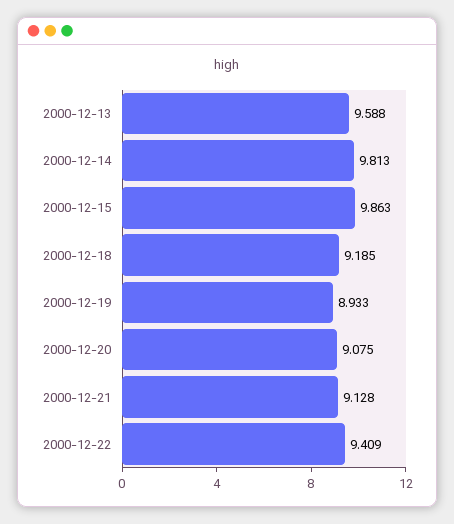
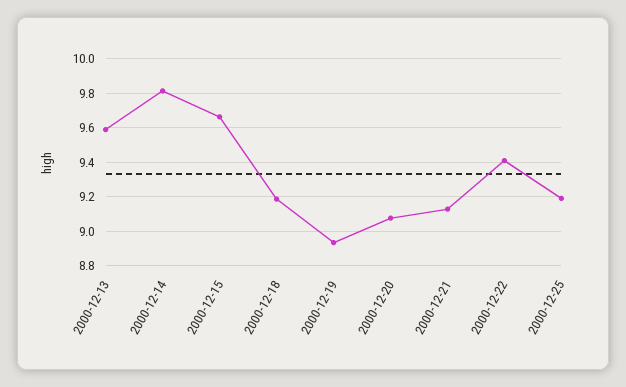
2000-12-15: 9.863 -> 9.65
2000-12-25: none -> 9.2

